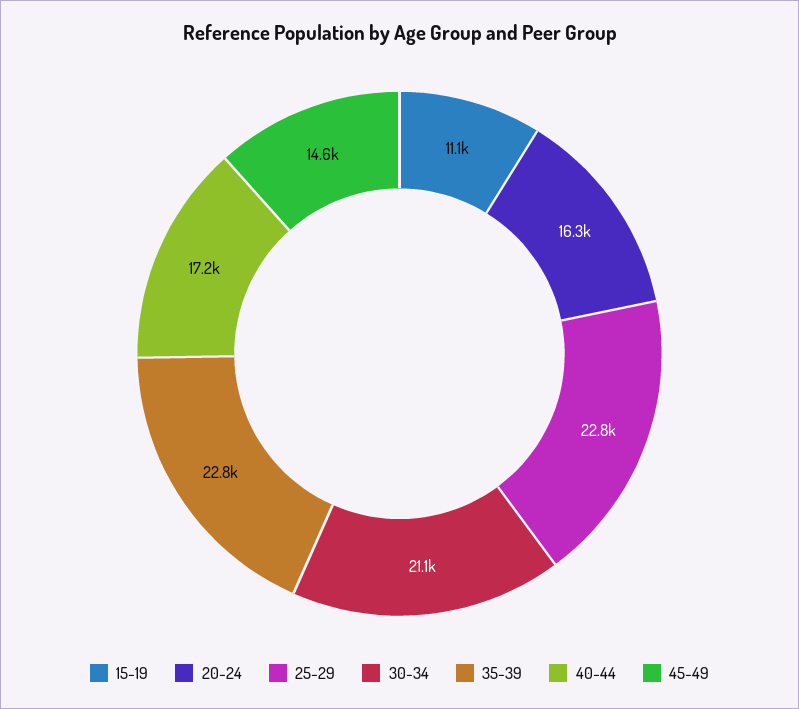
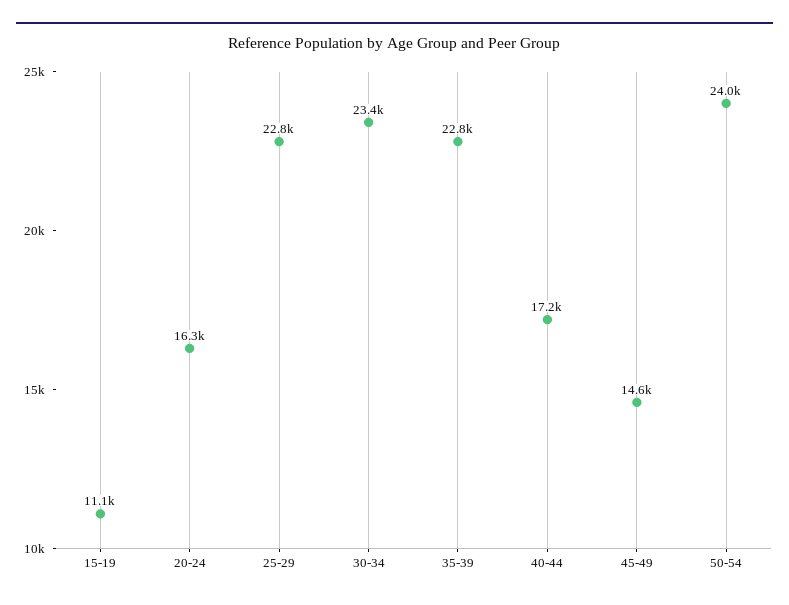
30-34: 21100 -> 23400
50-54: none -> 24000

